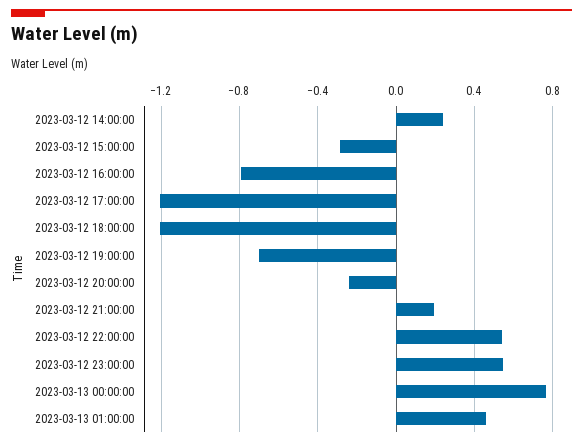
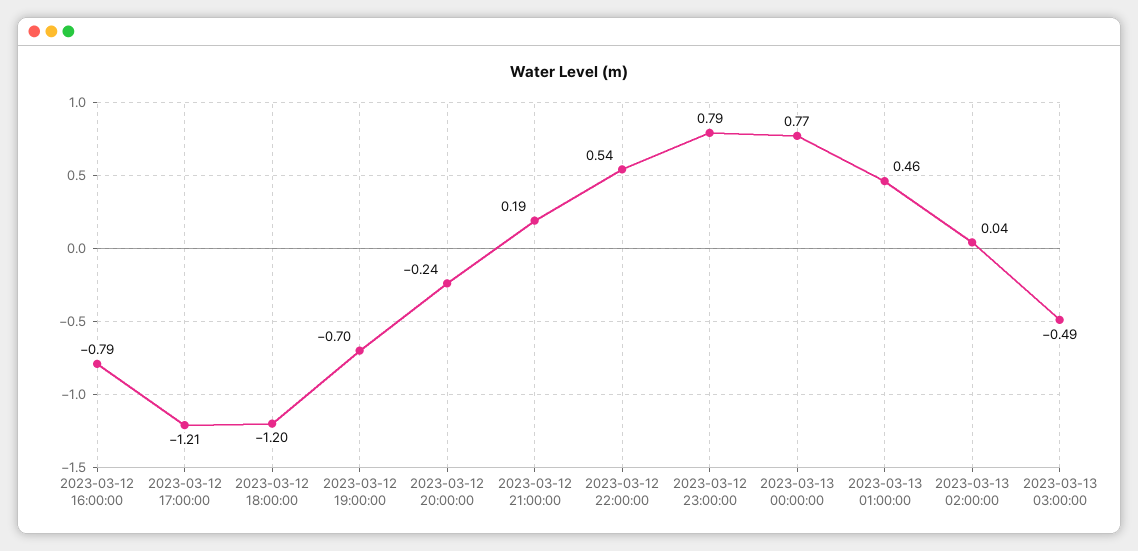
2023-03-12 14:00:00: 0.25 -> none
2023-03-12 15:00:00: -0.3 -> none
2023-03-12 23:00:00: 0.55 -> 0.79
2023-03-13 02:00:00: none -> 0.04
2023-03-13 03:00:00: none -> -0.49

